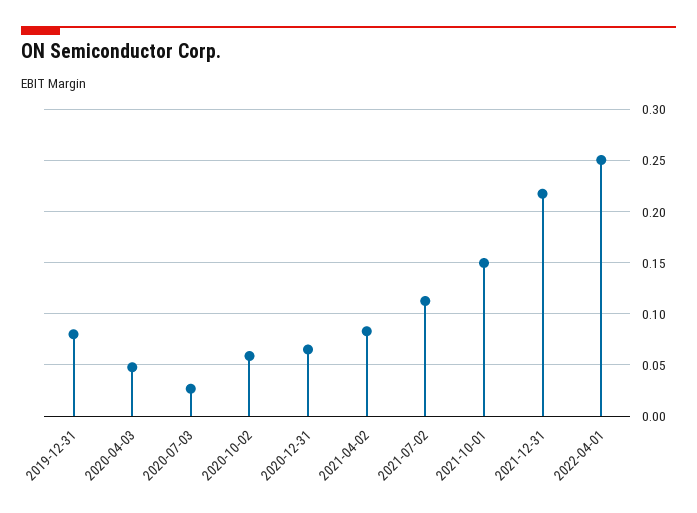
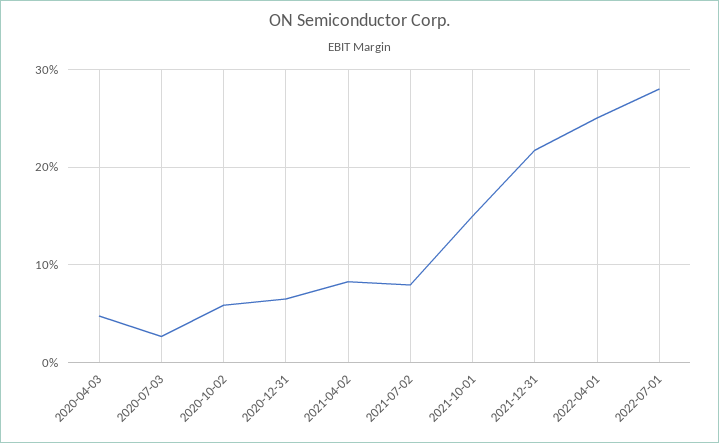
2019-12-31: 0.08 -> none
2021-07-02: 0.11 -> 0.08
2022-07-01: none -> 0.28

